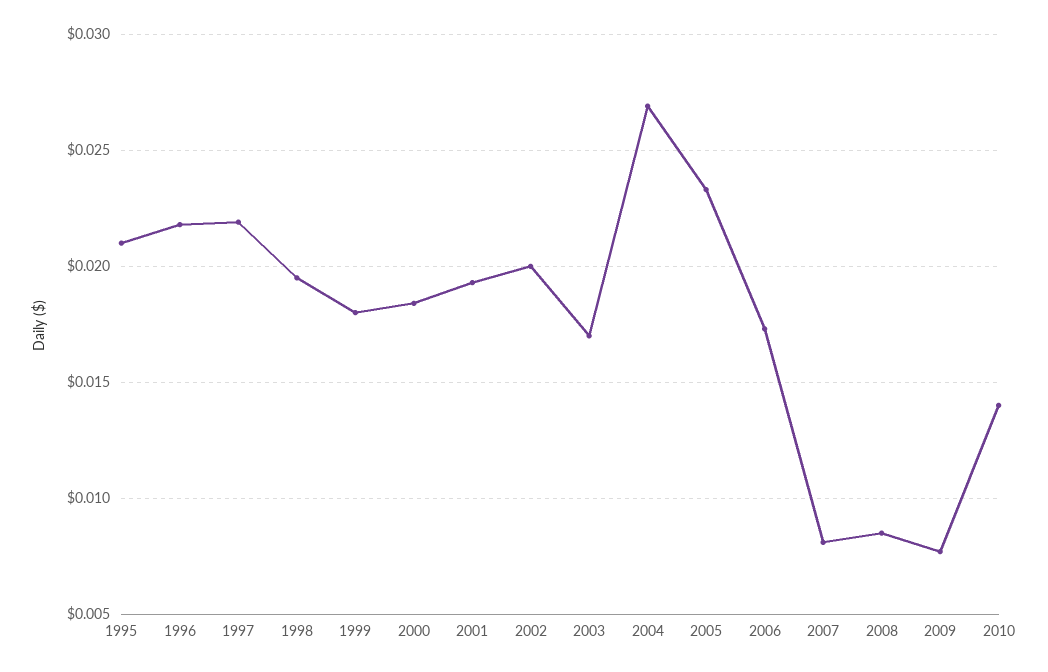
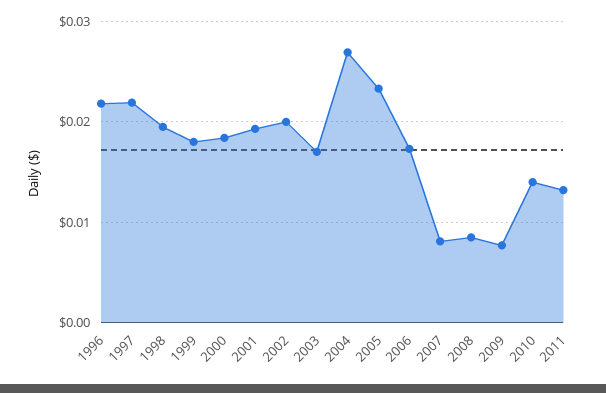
1995: 0.021 -> none
2011: none -> 0.013

